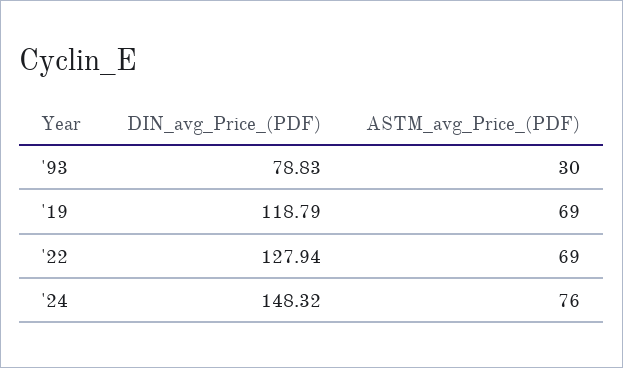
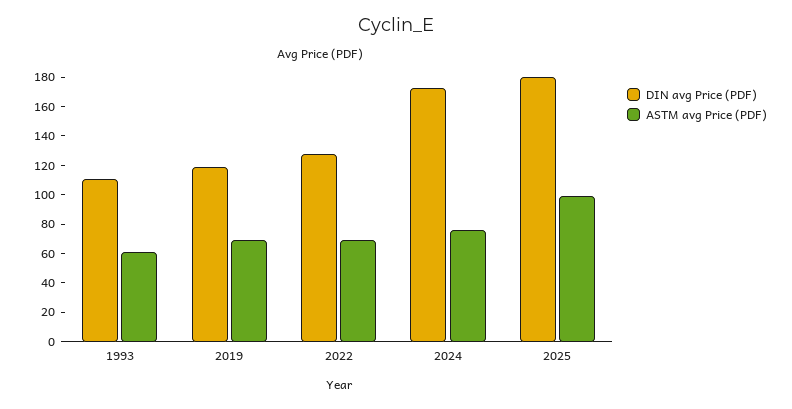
DIN_avg_Price_(PDF), '93: 78.83 -> 110
ASTM_avg_Price_(PDF), '93: 30 -> 60
DIN_avg_Price_(PDF), '24: 148.32 -> 170
DIN_avg_Price_(PDF), 2025: none -> 180
ASTM_avg_Price_(PDF), 2025: none -> 100

